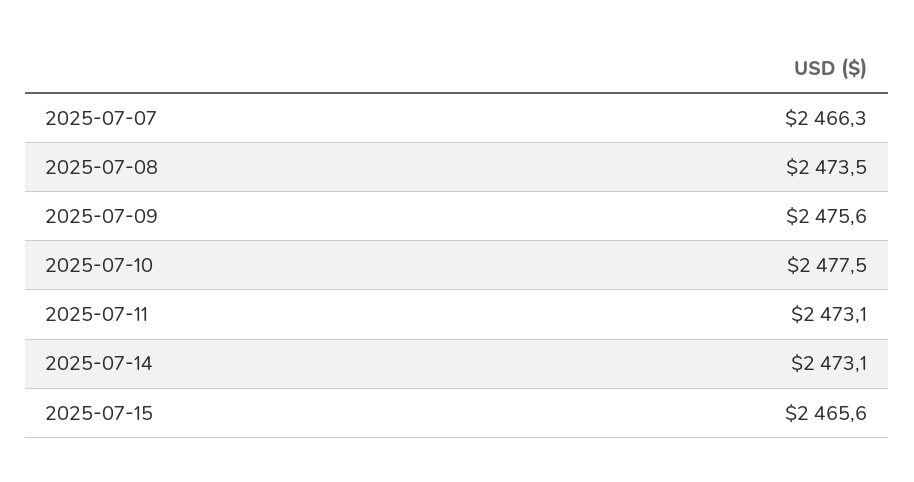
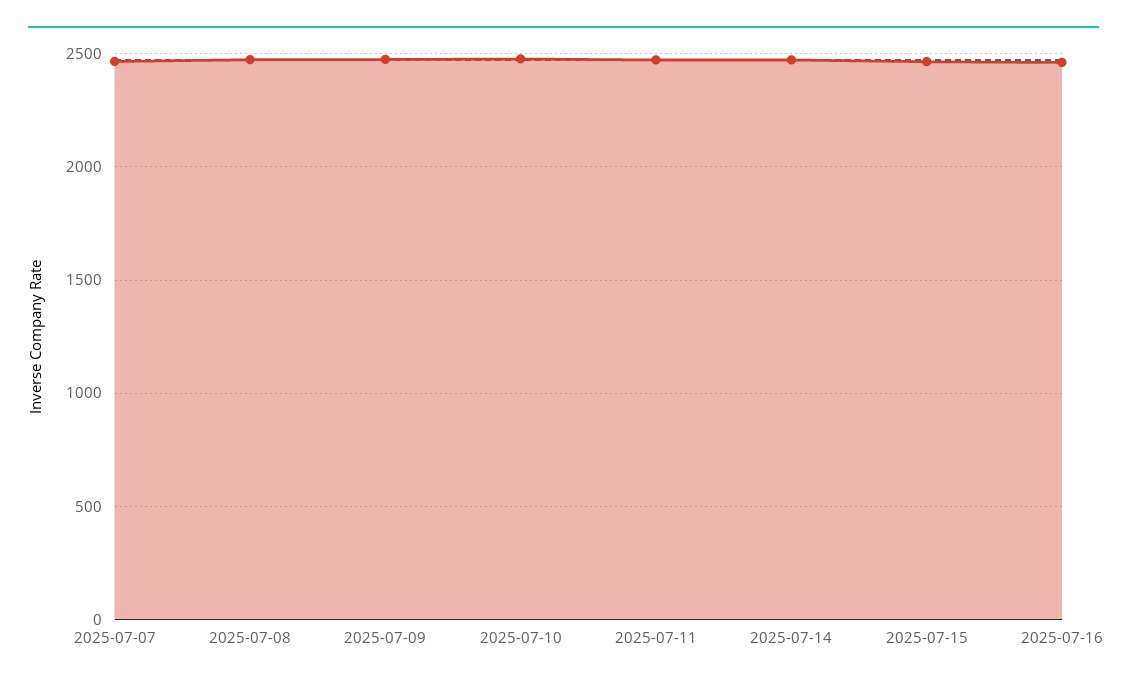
2025-07-16: none -> 2450

